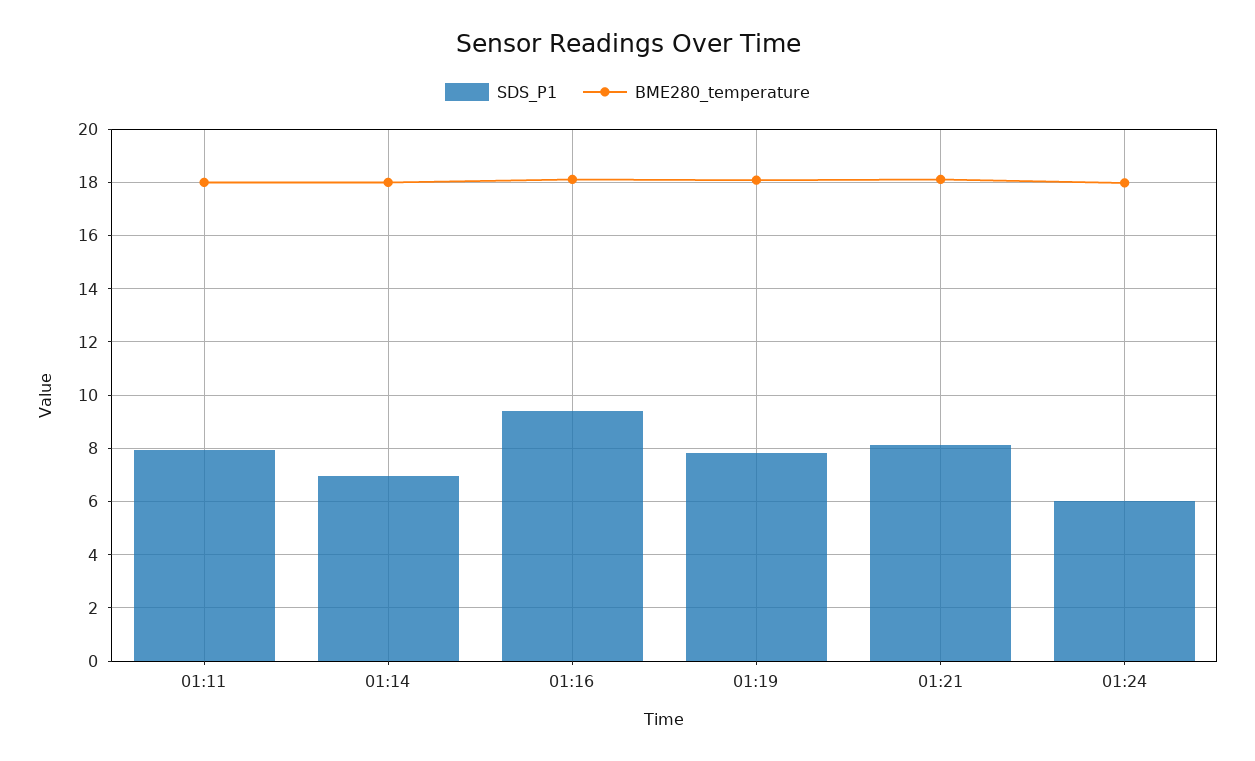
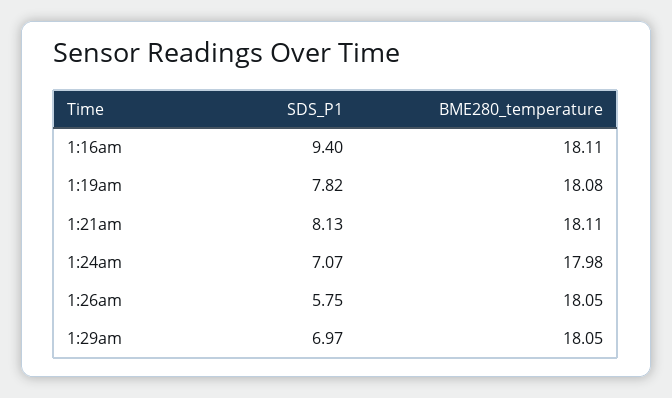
SDS_P1, 01:11: 8 -> none
BME280_temperature, 01:11: 18 -> none
SDS_P1, 01:14: 7 -> none
BME280_temperature, 01:14: 18 -> none
SDS_P1, 01:24: 6 -> 7.07
SDS_P1, 1:26am: none -> 5.75
BME280_temperature, 1:26am: none -> 18.05
SDS_P1, 1:29am: none -> 6.97
BME280_temperature, 1:29am: none -> 18.05

